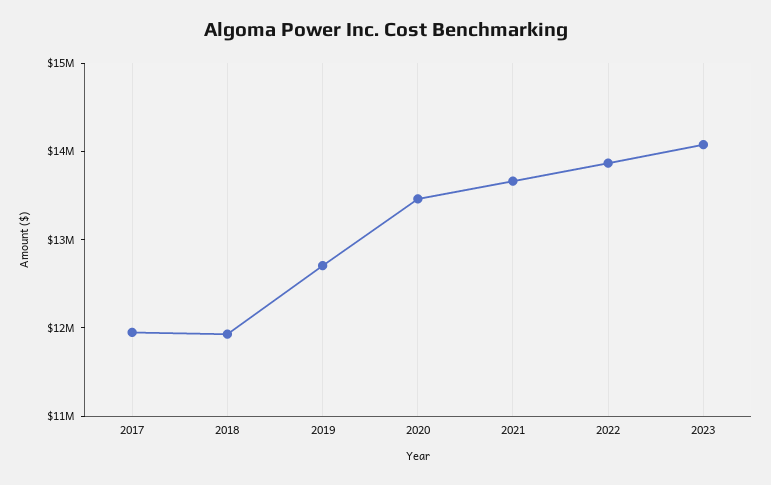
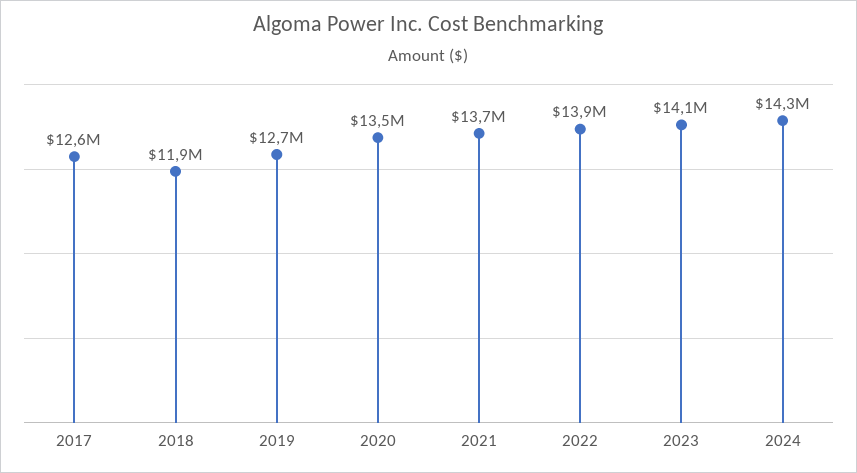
2017: 12000000 -> 12600000
2024: none -> 14300000

